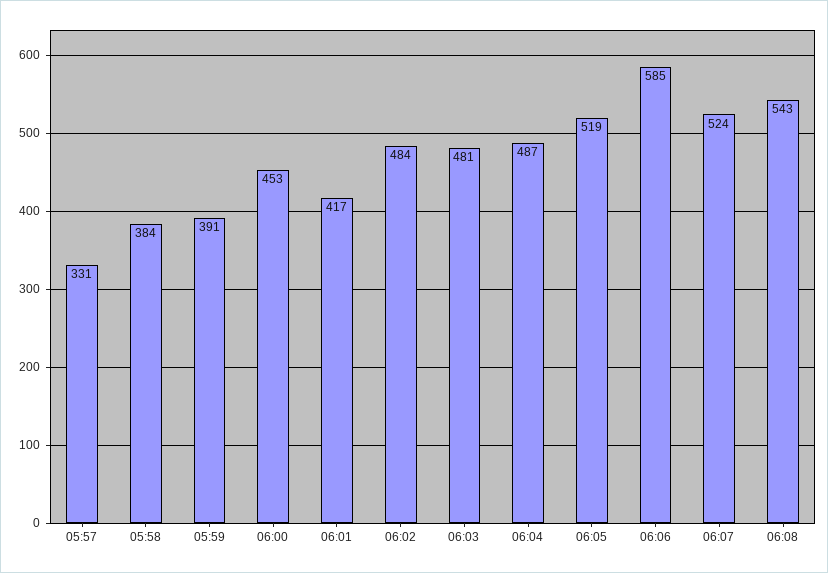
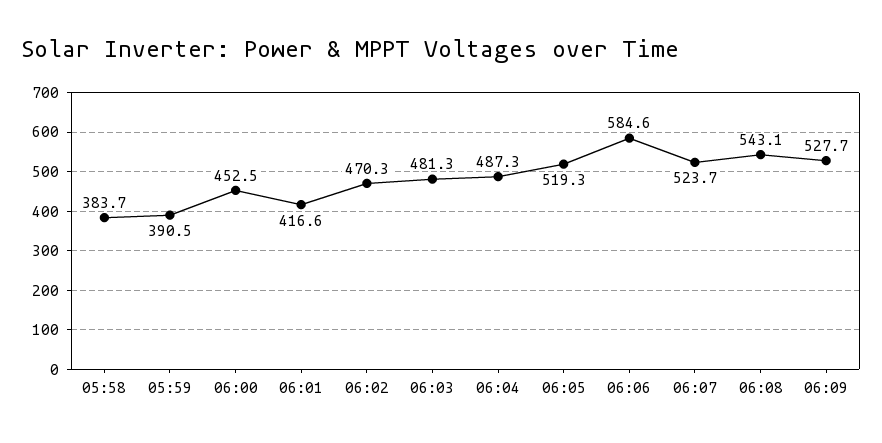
05:57: 331 -> none
06:02: 484 -> 470.3
06:09: none -> 527.7

